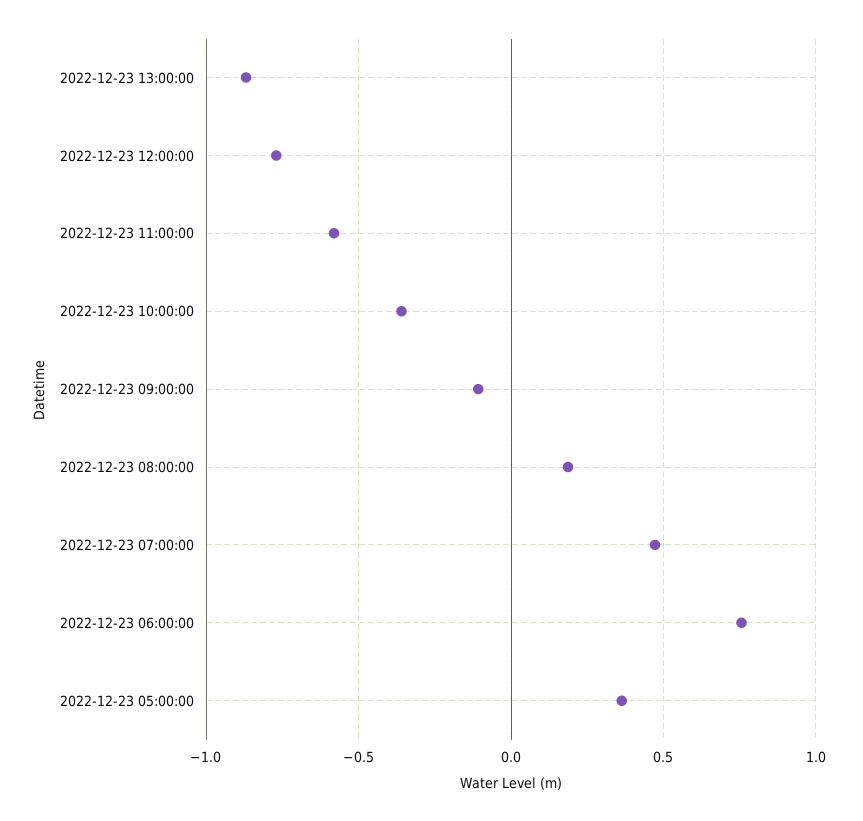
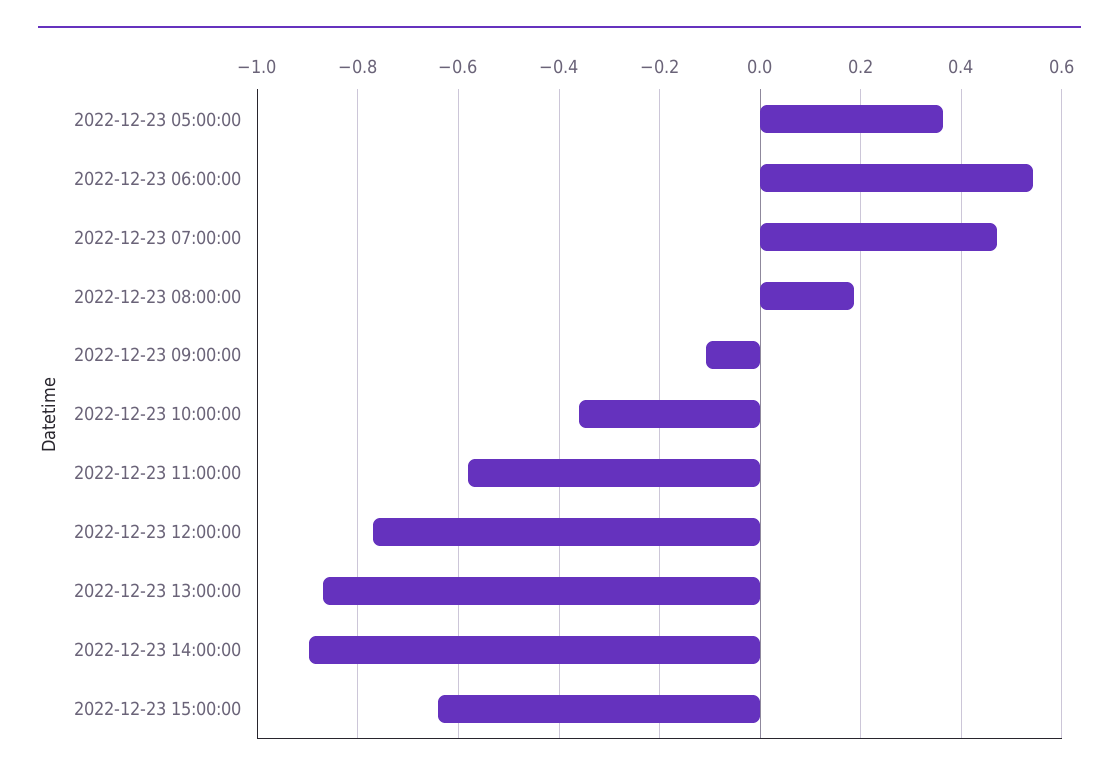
2022-12-23 06:00:00: 0.75 -> 0.54
2022-12-23 14:00:00: none -> -0.9
2022-12-23 15:00:00: none -> -0.64

